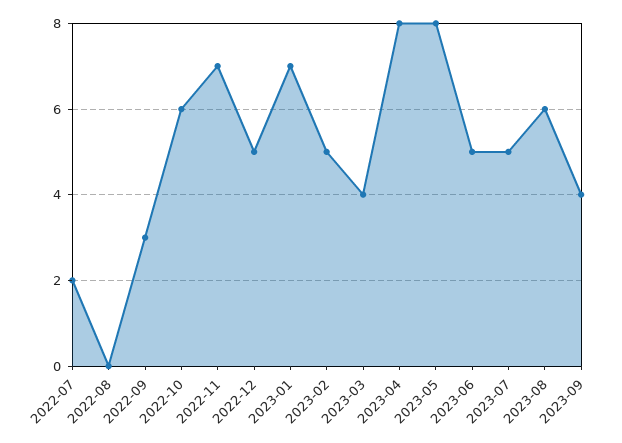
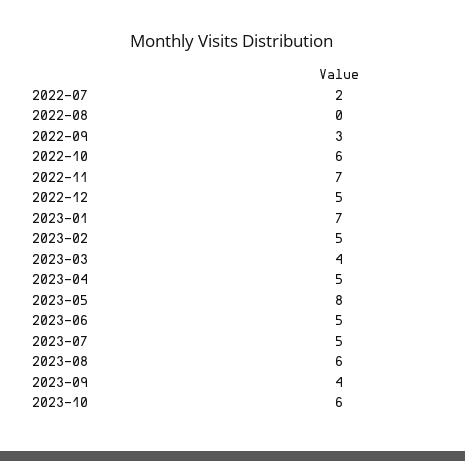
2023-04: 8 -> 5
2023-10: none -> 6

